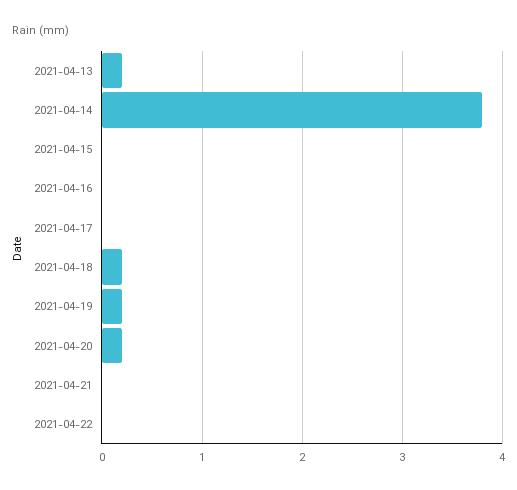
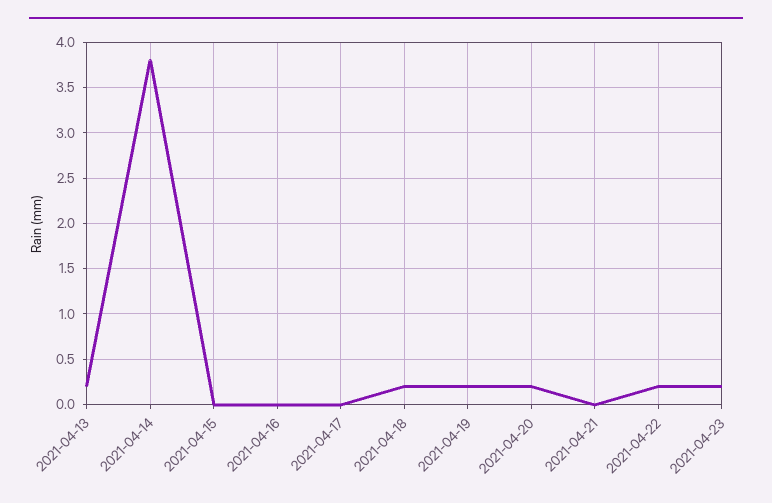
2021-04-22: 0 -> 0.2
2021-04-23: none -> 0.2

